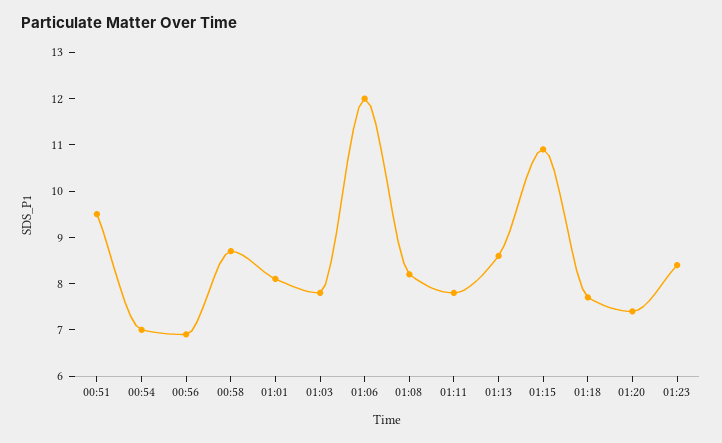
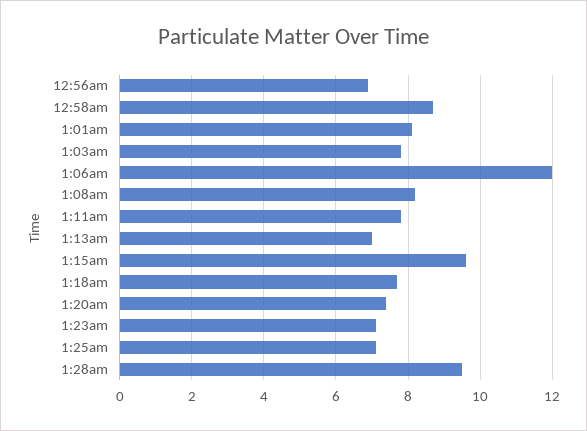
00:51: 9.5 -> none
00:54: 7 -> none
01:13: 8.5 -> 7
01:15: 11 -> 9.5
01:23: 8.5 -> 7
1:25am: none -> 7
1:28am: none -> 9.5

